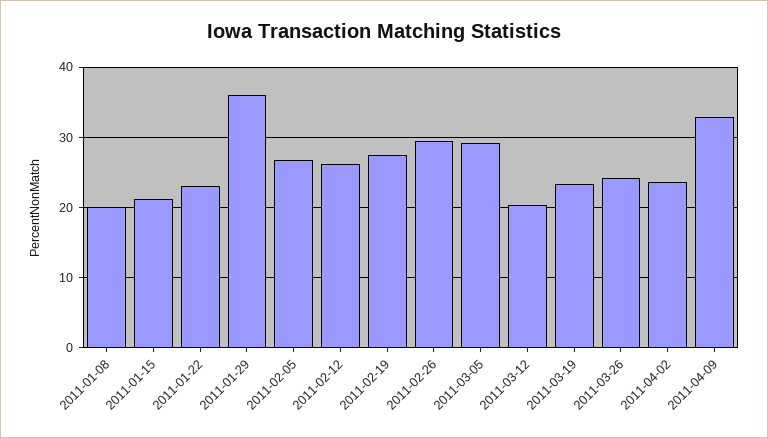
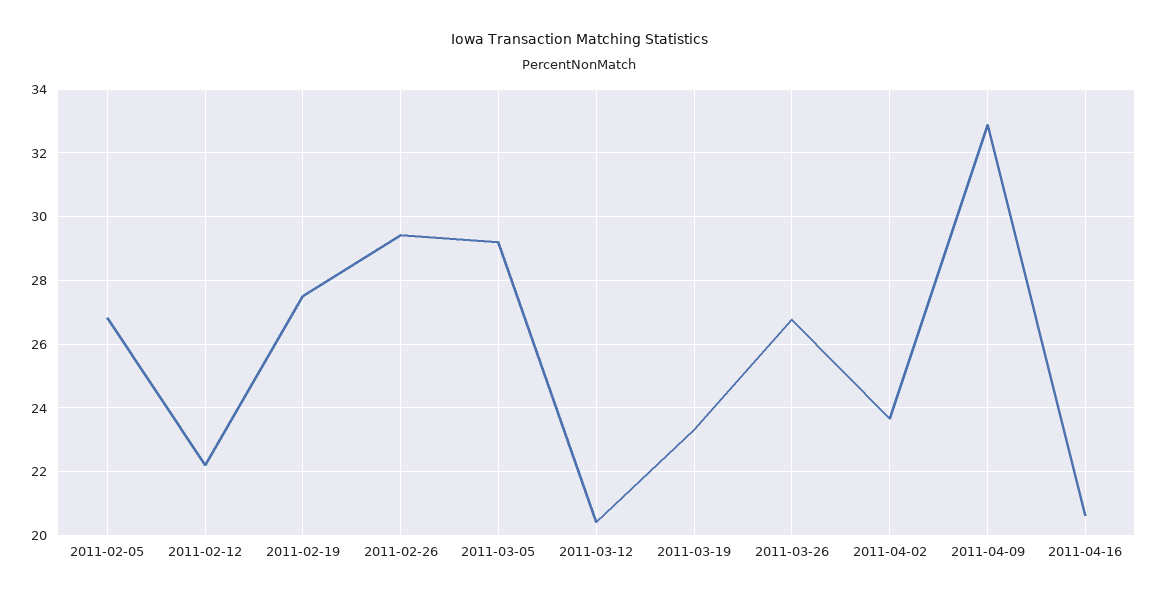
2011-01-08: 20 -> none
2011-01-15: 21 -> none
2011-01-22: 23 -> none
2011-01-29: 36 -> none
2011-02-12: 26 -> 22.2
2011-03-26: 24 -> 26.8
2011-04-16: none -> 20.6

